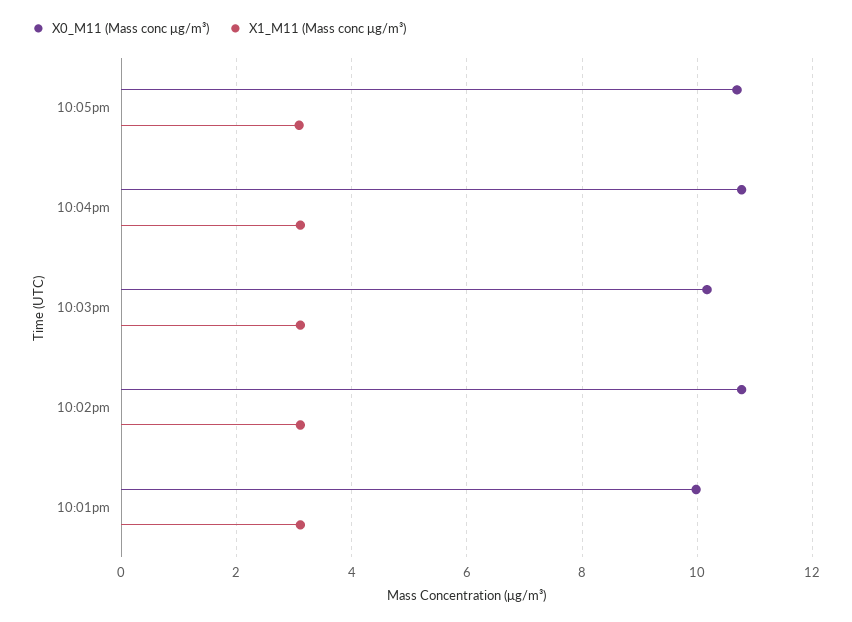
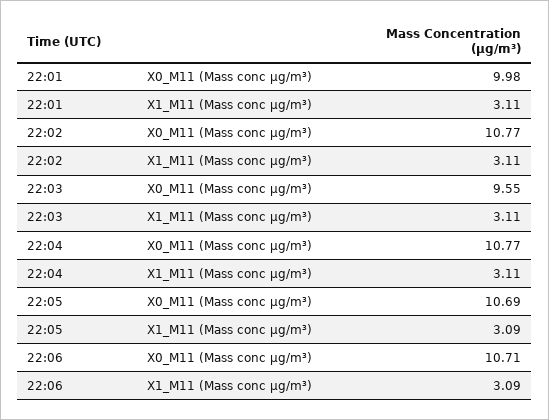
X0_M11 (Mass conc μg/m³), 10:03pm: 10.2 -> 9.55
X0_M11 (Mass conc μg/m³), 22:06: none -> 10.71
X1_M11 (Mass conc μg/m³), 22:06: none -> 3.09

